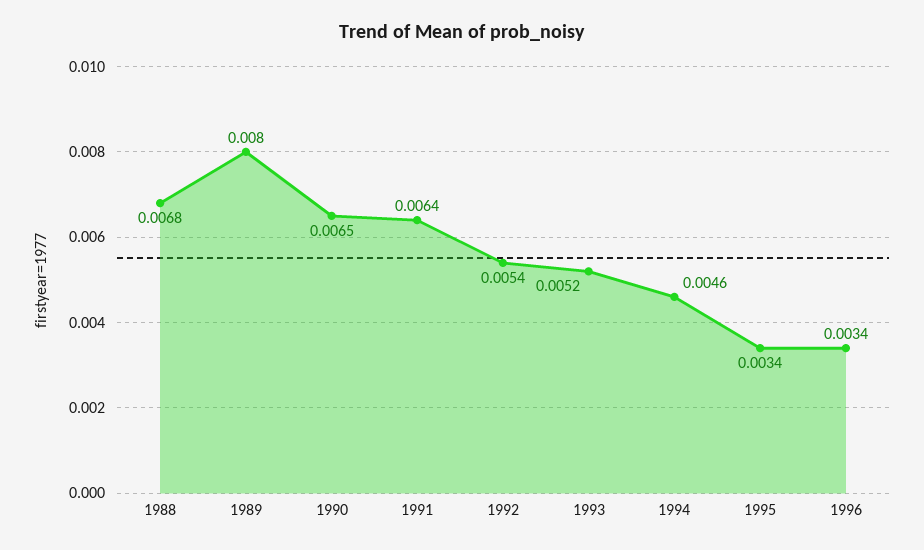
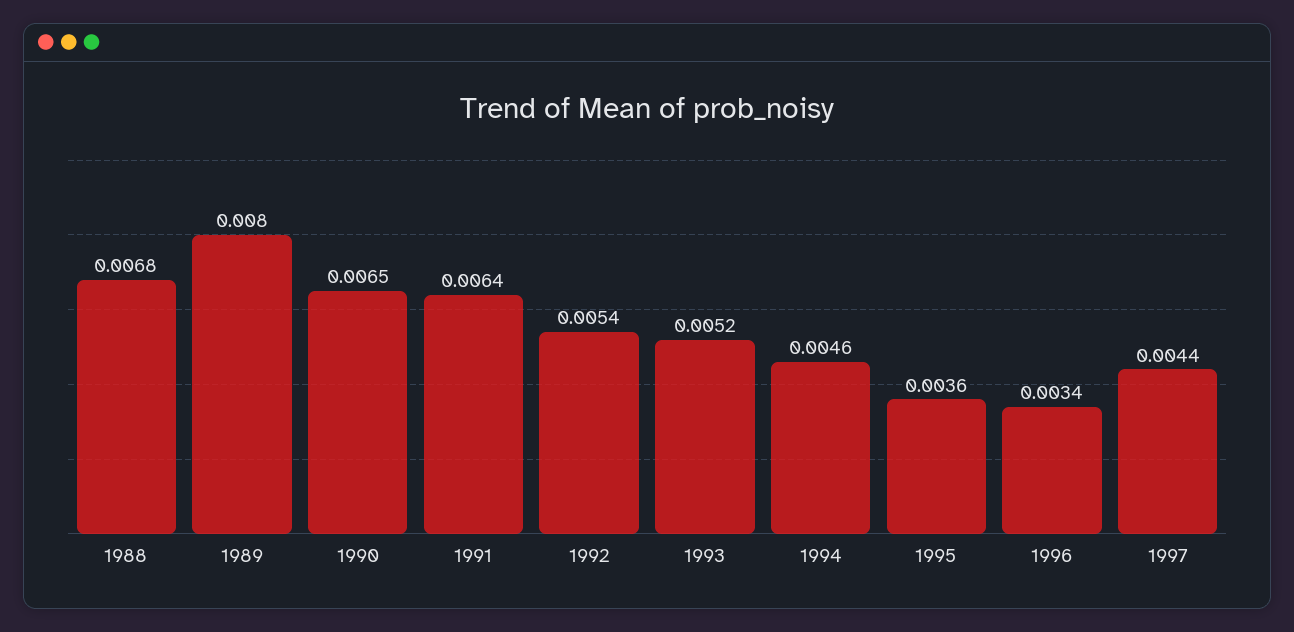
1995: 0.0034 -> 0.0036
1997: none -> 0.0044

